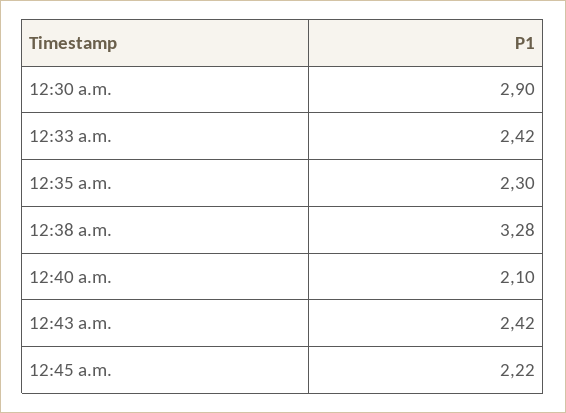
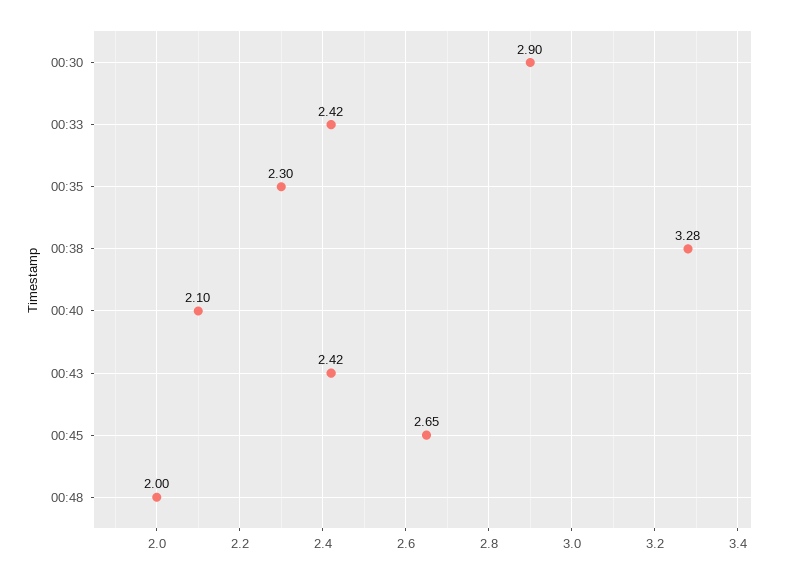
12:45 a.m.: 2.22 -> 2.65
00:48: none -> 2

